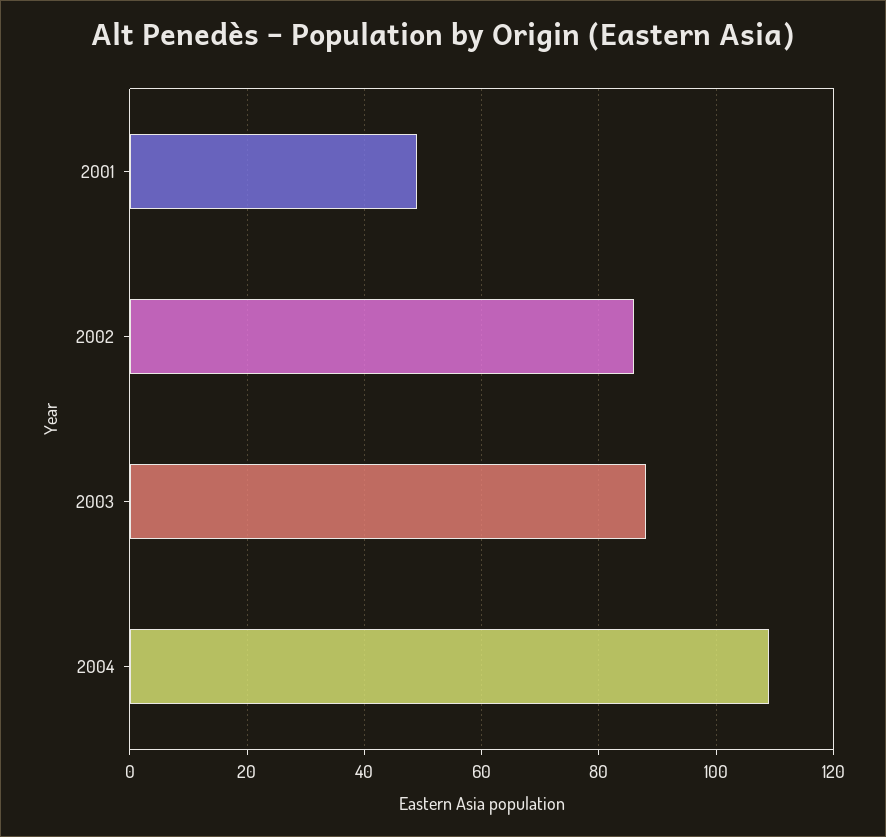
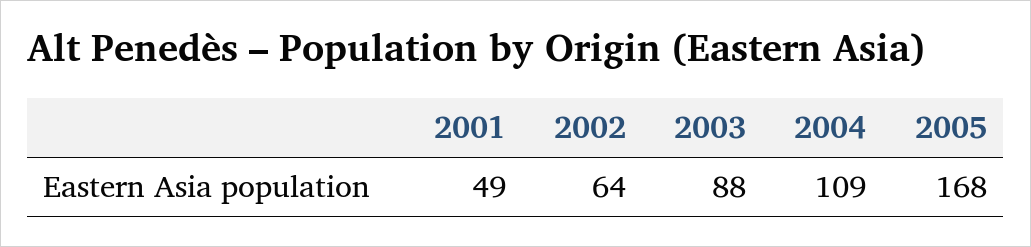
2002: 85 -> 64
2005: none -> 168

